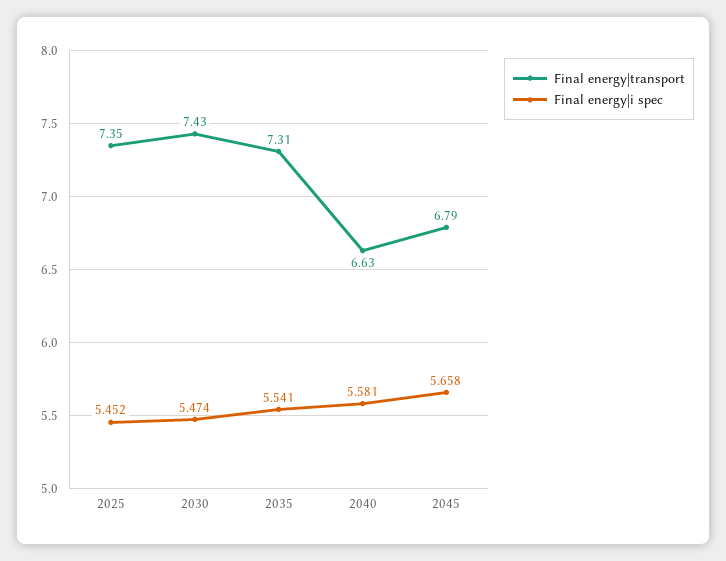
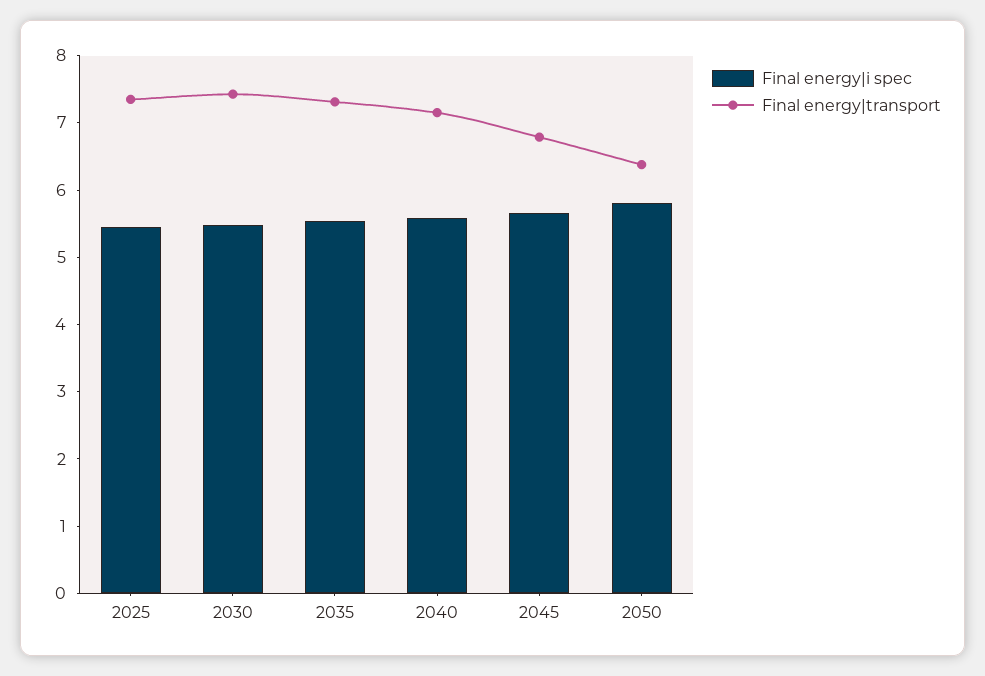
Final energy|transport, 2040: 6.63 -> 7.2
Final energy|i spec, 2050: none -> 5.8
Final energy|transport, 2050: none -> 6.4

